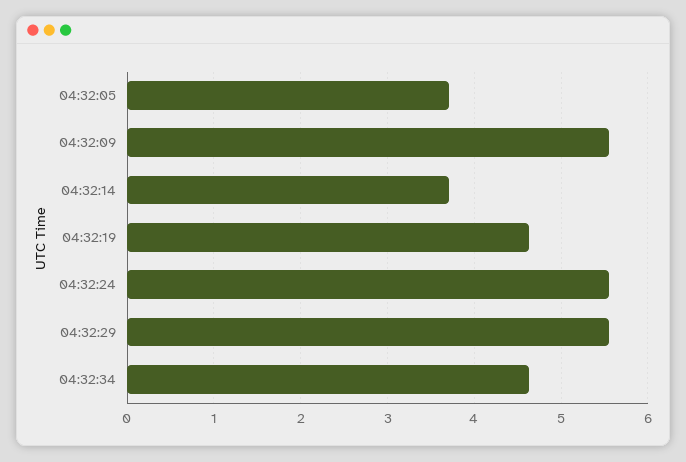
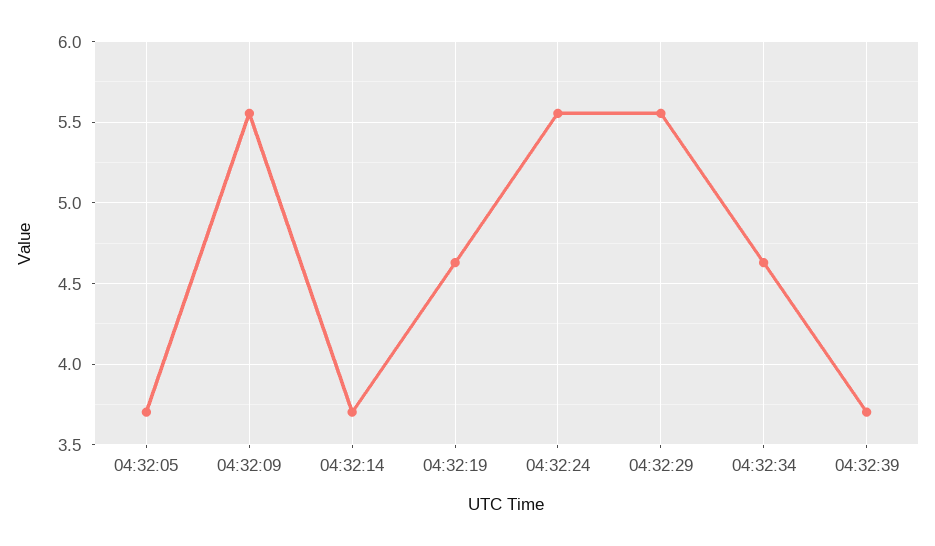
04:32:39: none -> 3.7

